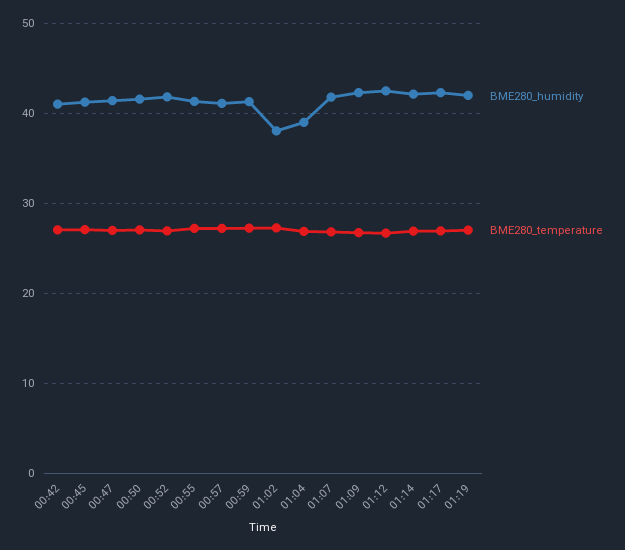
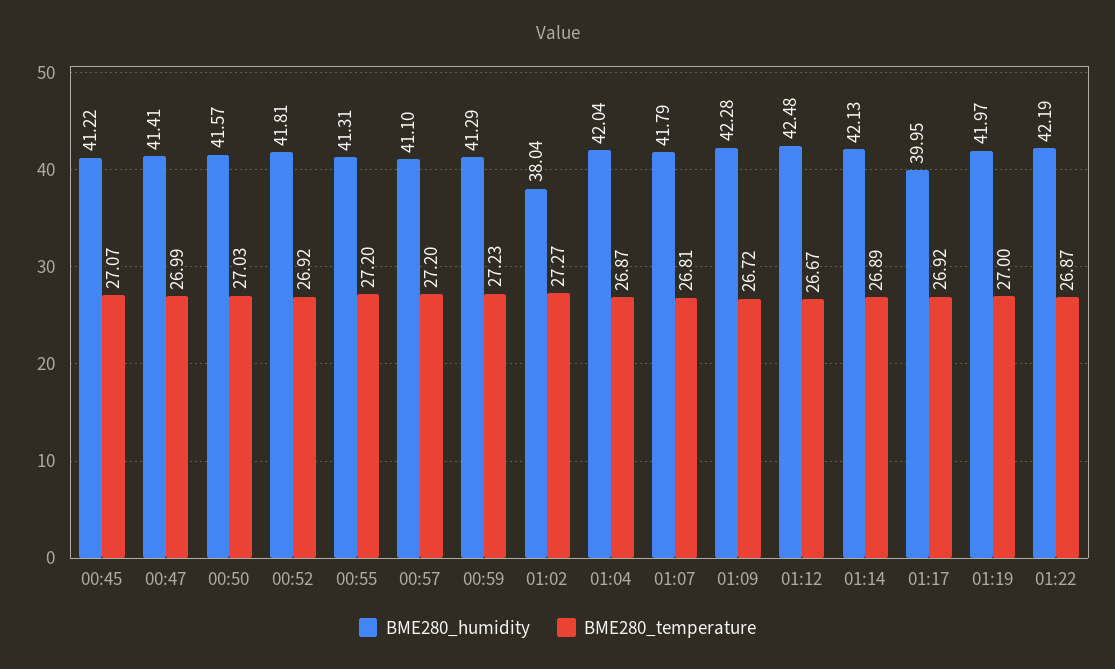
BME280_humidity, 00:42: 41 -> none
BME280_temperature, 00:42: 27 -> none
BME280_humidity, 01:04: 39 -> 42.04
BME280_humidity, 01:17: 42 -> 39.95
BME280_humidity, 01:22: none -> 42.19
BME280_temperature, 01:22: none -> 26.87

